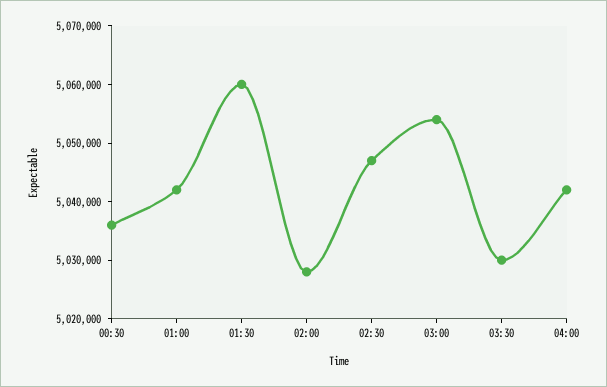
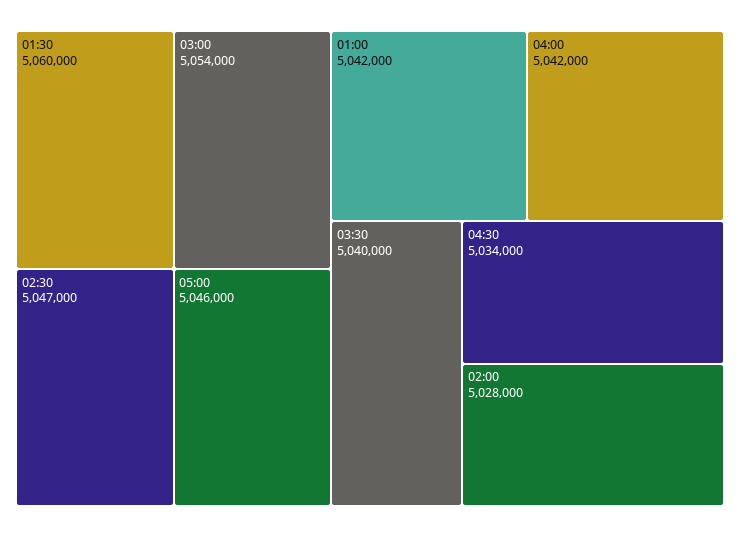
00:30: 5036000 -> none
03:30: 5030000 -> 5040000
05:00: none -> 5046000
04:30: none -> 5034000

